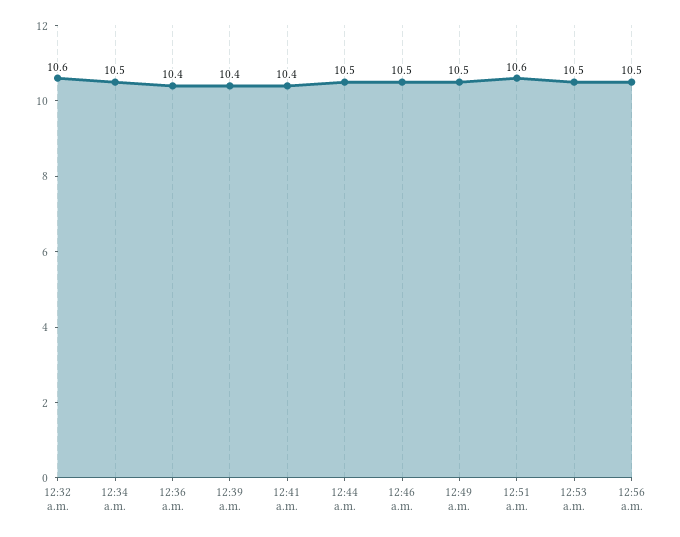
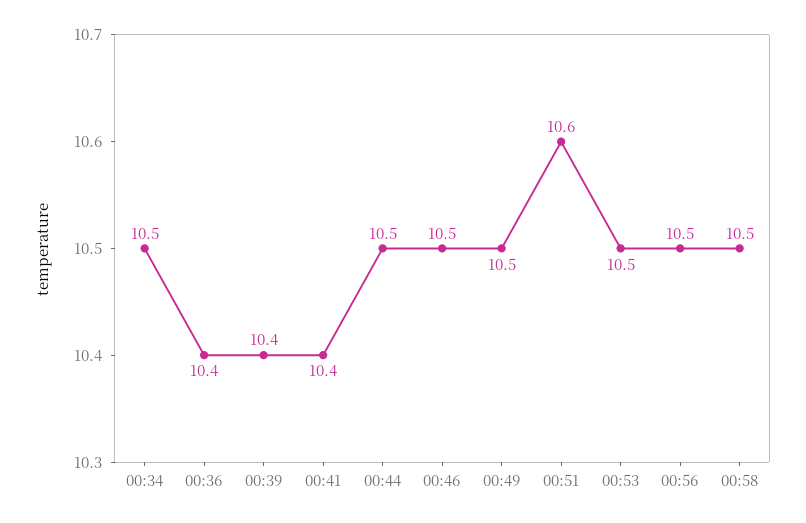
12:32 a.m.: 10.6 -> none
00:58: none -> 10.5

